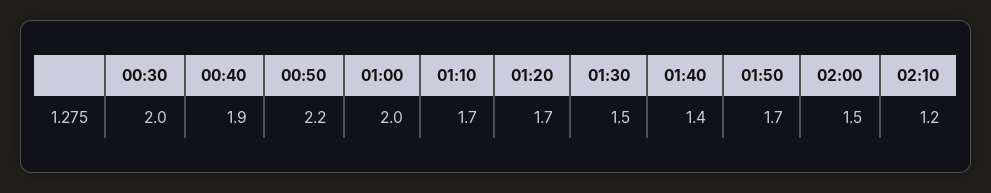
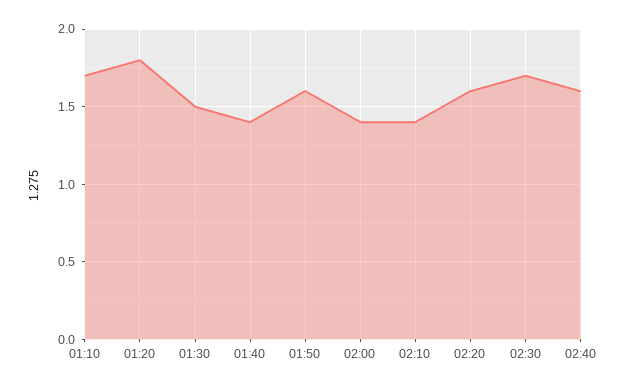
00:30: 2 -> none
00:40: 1.9 -> none
00:50: 2.2 -> none
01:00: 2 -> none
01:20: 1.7 -> 1.8
01:50: 1.7 -> 1.6
02:00: 1.5 -> 1.4
02:10: 1.2 -> 1.4
02:20: none -> 1.6
02:30: none -> 1.7
02:40: none -> 1.6

